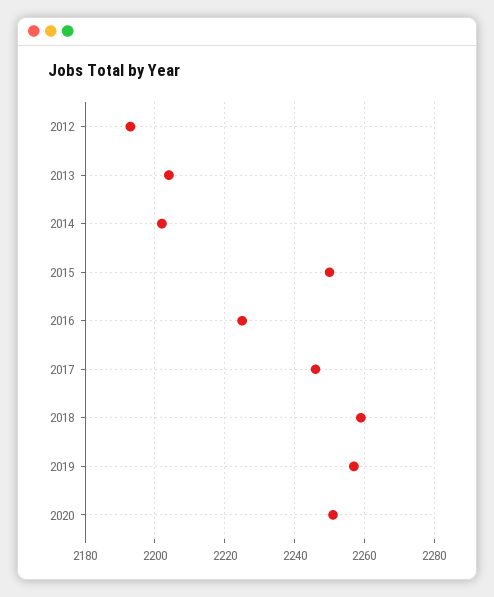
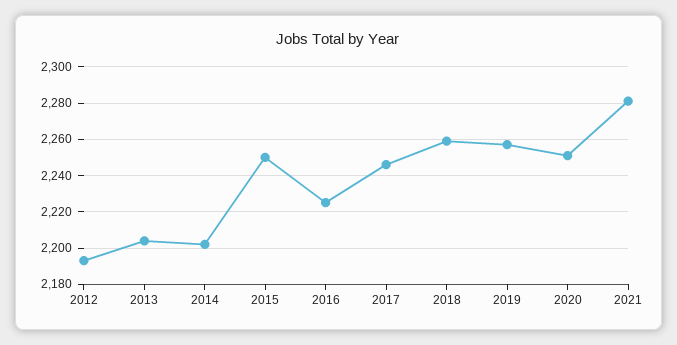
2021: none -> 2280

